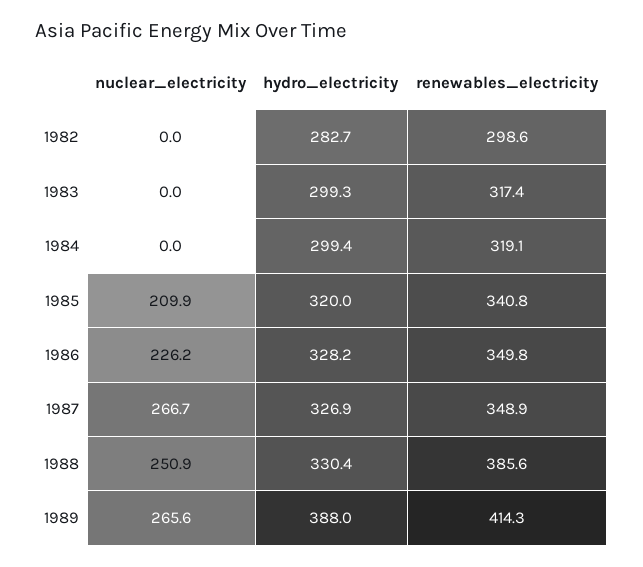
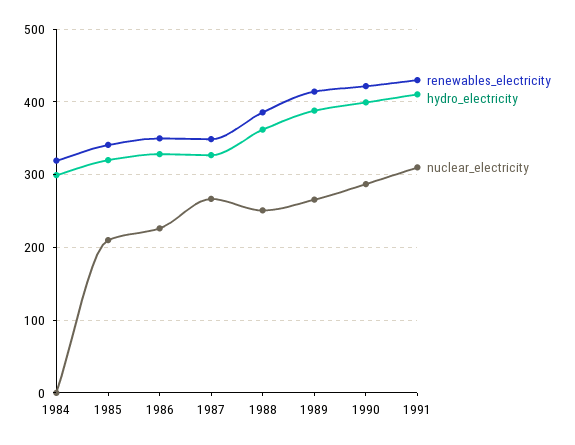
nuclear_electricity, 1982: 0 -> none
hydro_electricity, 1982: 282.7 -> none
renewables_electricity, 1982: 298.6 -> none
nuclear_electricity, 1983: 0 -> none
hydro_electricity, 1983: 299.3 -> none
renewables_electricity, 1983: 317.4 -> none
hydro_electricity, 1988: 330.4 -> 360
renewables_electricity, 1990: none -> 420
hydro_electricity, 1990: none -> 400
nuclear_electricity, 1990: none -> 290
renewables_electricity, 1991: none -> 430
hydro_electricity, 1991: none -> 410
nuclear_electricity, 1991: none -> 310

